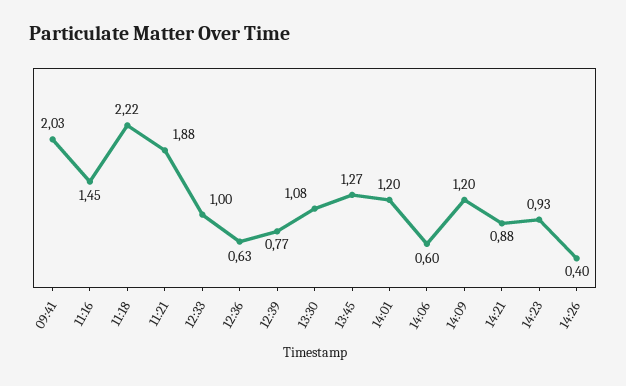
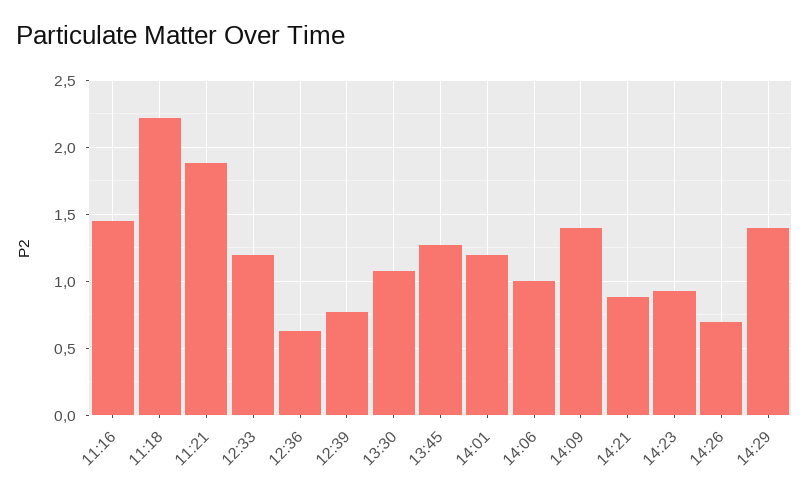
09:41: 2.03 -> none
12:33: 1 -> 1.2
14:06: 0.6 -> 1
14:09: 1.2 -> 1.4
14:26: 0.4 -> 0.7
14:29: none -> 1.4

